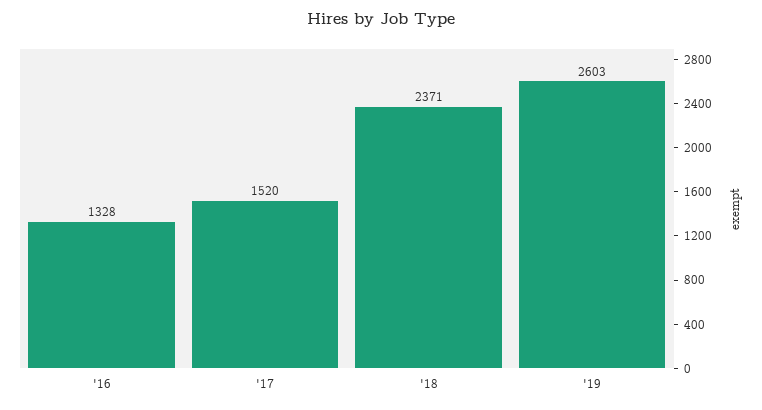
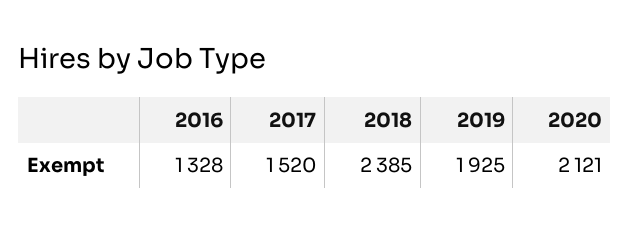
'18: 2371 -> 2385
'19: 2603 -> 1925
2020: none -> 2121

